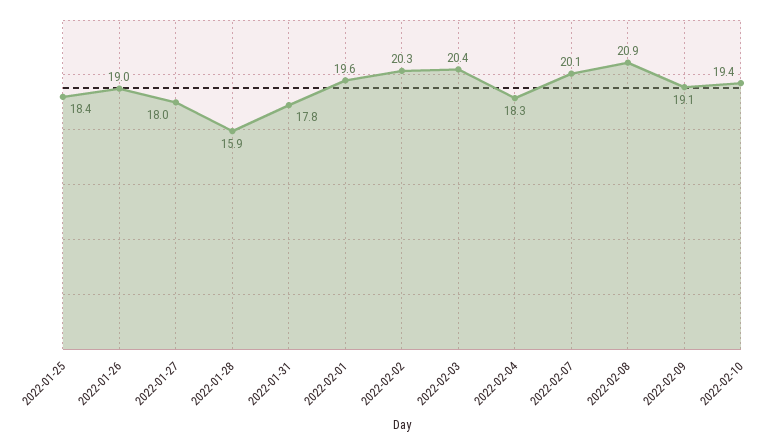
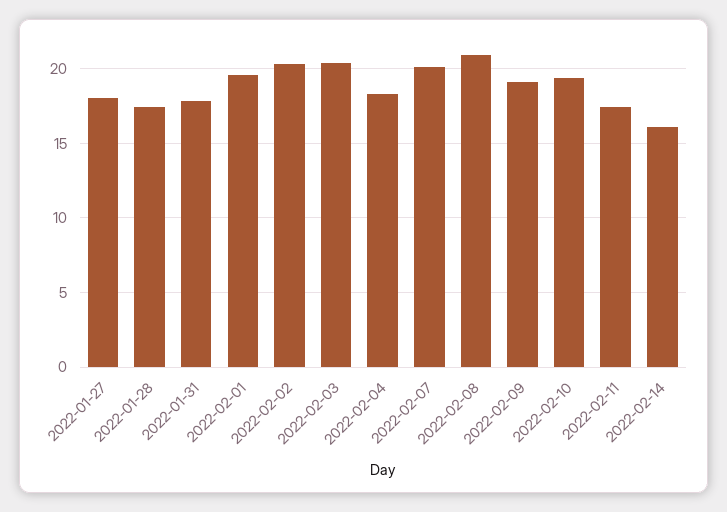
2022-01-25: 18.4 -> none
2022-01-26: 19 -> none
2022-01-28: 15.9 -> 17.5
2022-02-11: none -> 17.5
2022-02-14: none -> 16

